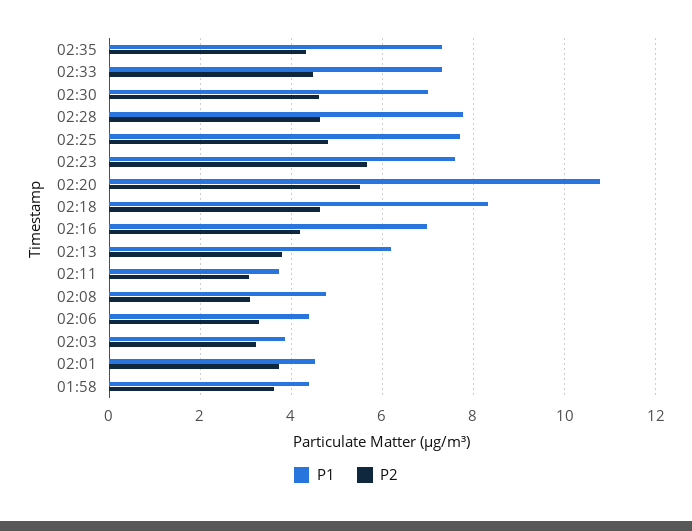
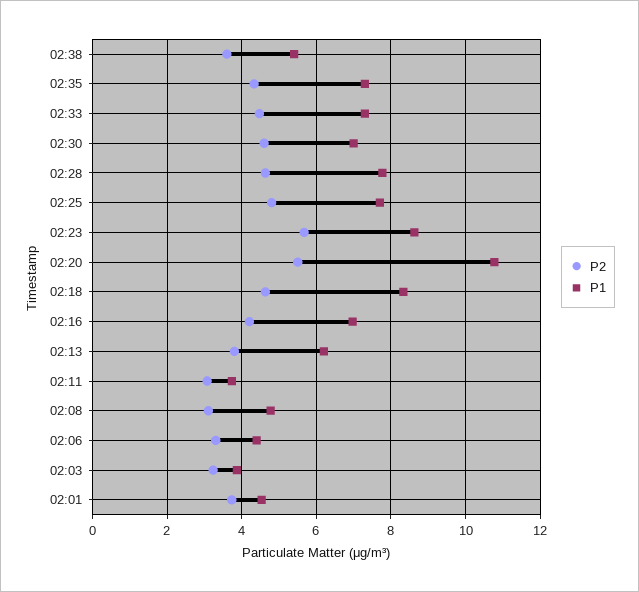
P1, 02:23: 7.6 -> 8.6
P1, 01:58: 4.4 -> none
P2, 01:58: 3.6 -> none
P2, 02:38: none -> 3.6
P1, 02:38: none -> 5.4

